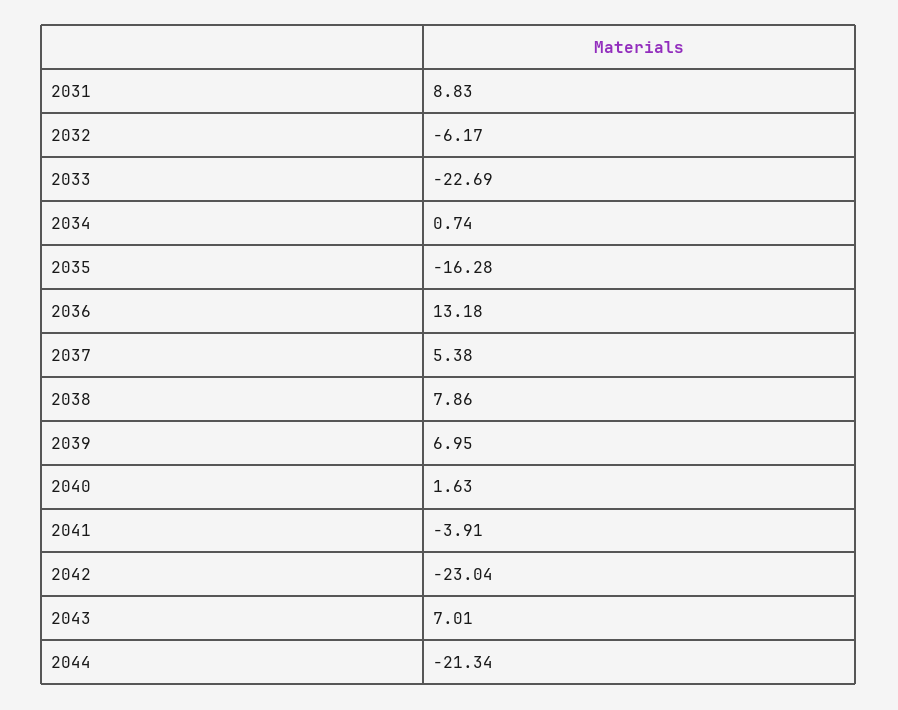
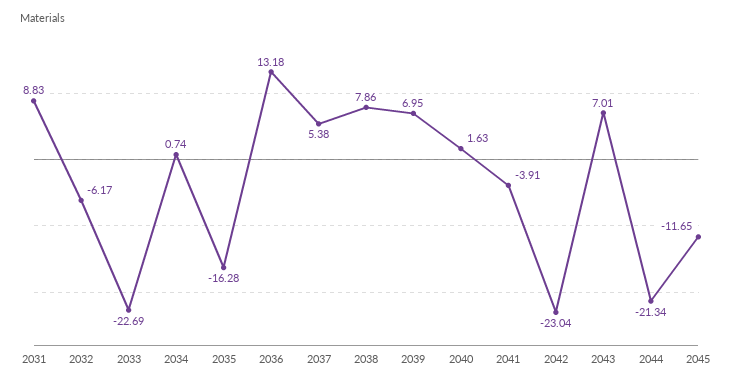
2045: none -> -11.65

